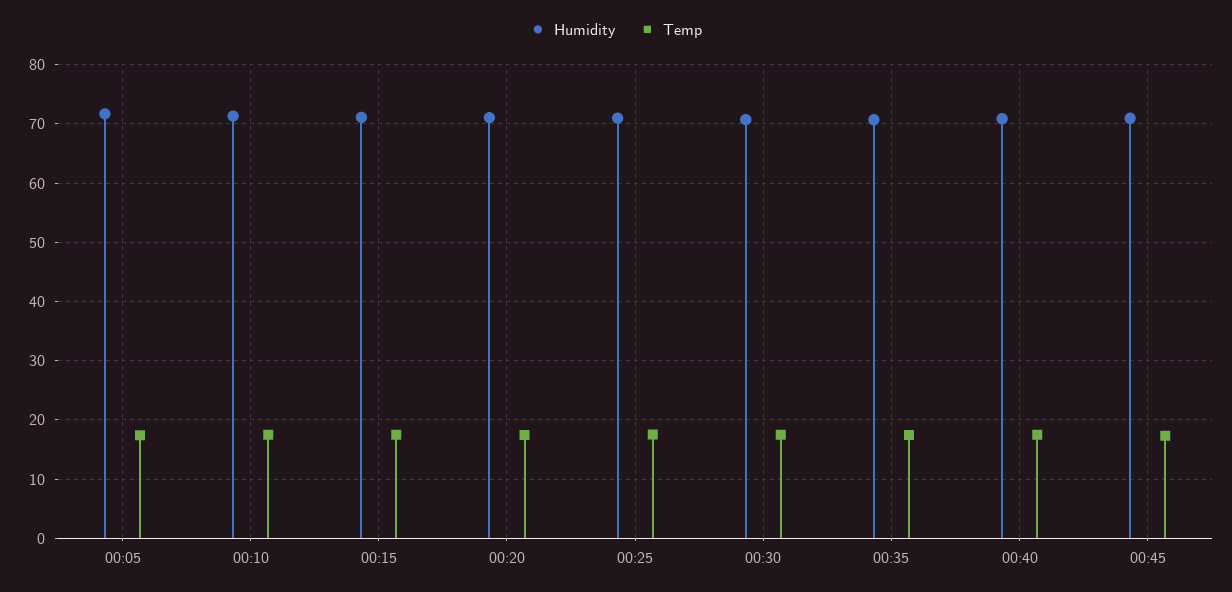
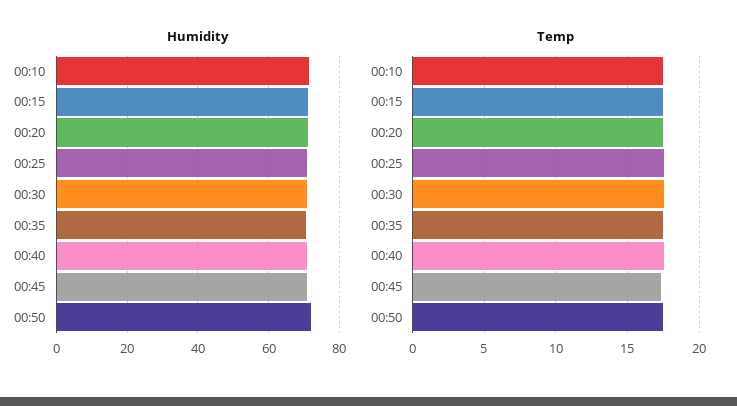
Humidity, 00:05: 72 -> none
Temp, 00:05: 18 -> none
Humidity, 00:50: none -> 72
Temp, 00:50: none -> 17.5

